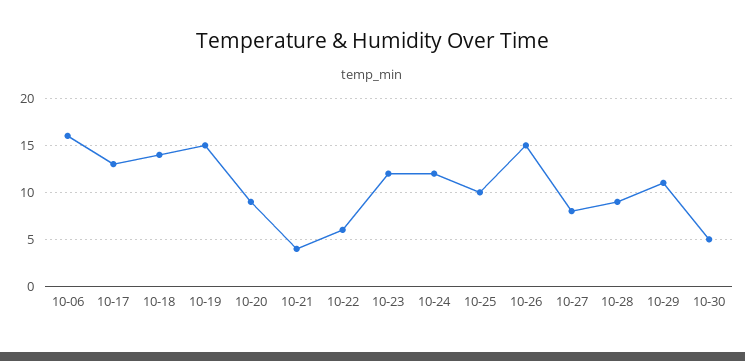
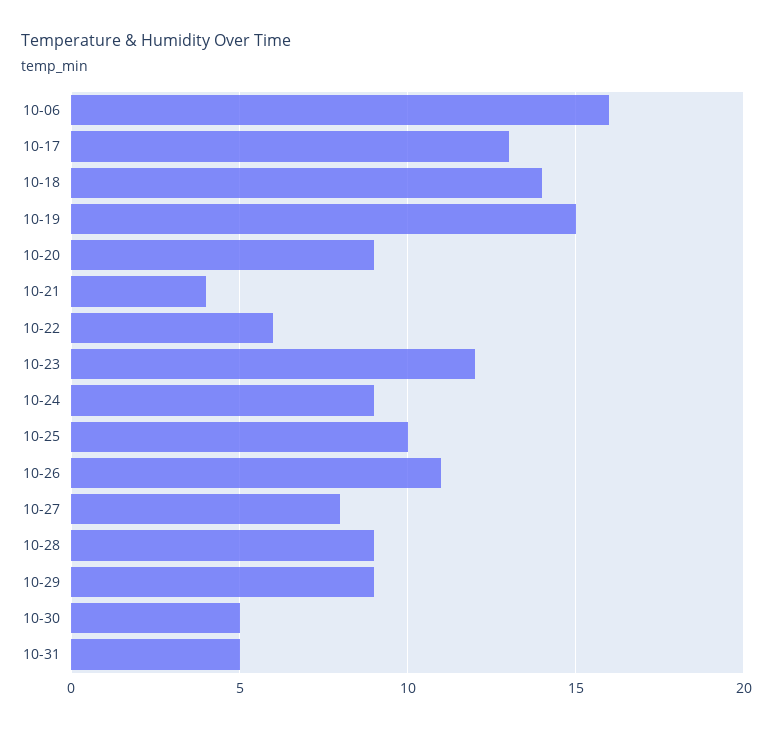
10-24: 12 -> 9
10-26: 15 -> 11
10-29: 11 -> 9
10-31: none -> 5

